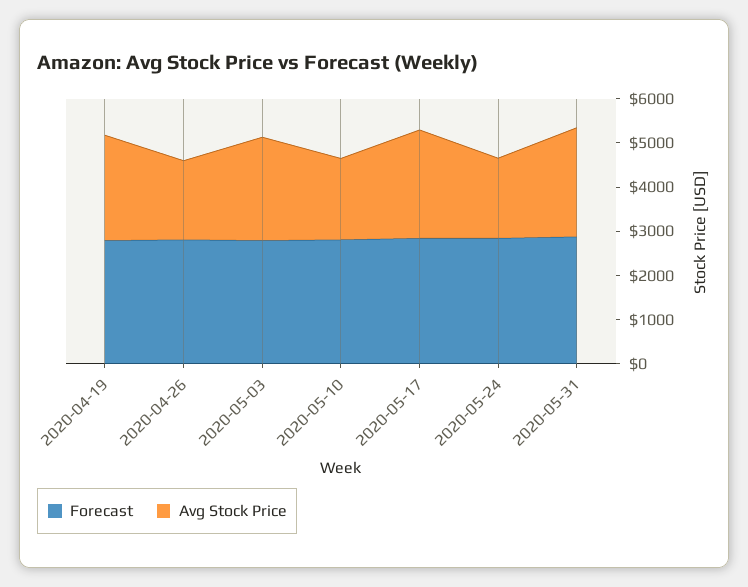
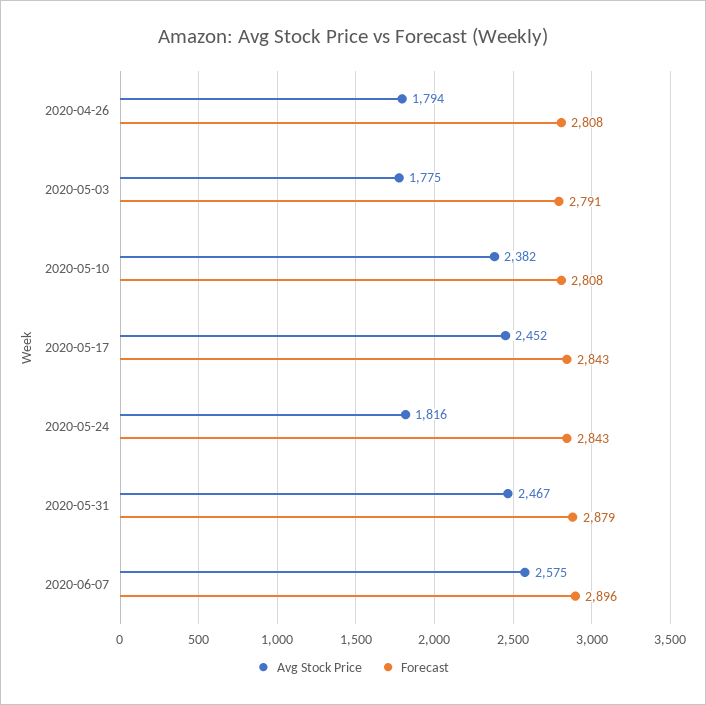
Forecast, 2020-04-19: 2800 -> none
Avg Stock Price, 2020-04-19: 2400 -> none
Avg Stock Price, 2020-05-03: 2400 -> 1775
Avg Stock Price, 2020-05-10: 1800 -> 2382
Avg Stock Price, 2020-06-07: none -> 2575
Forecast, 2020-06-07: none -> 2896

